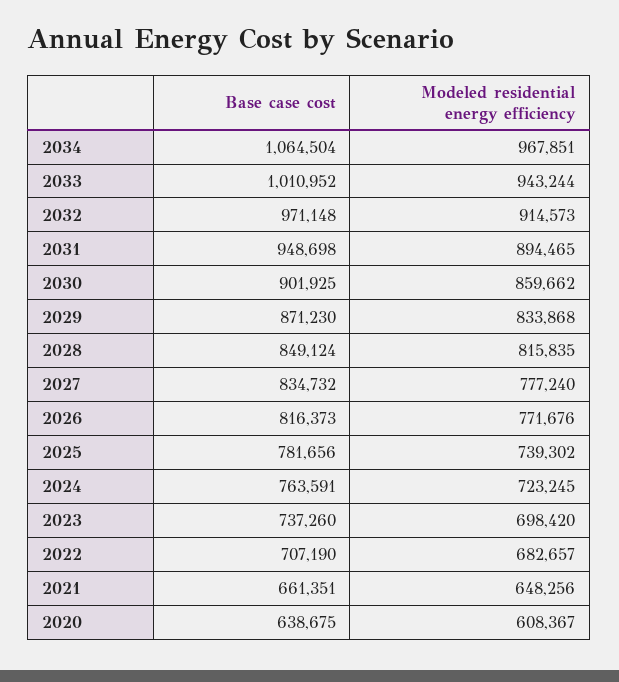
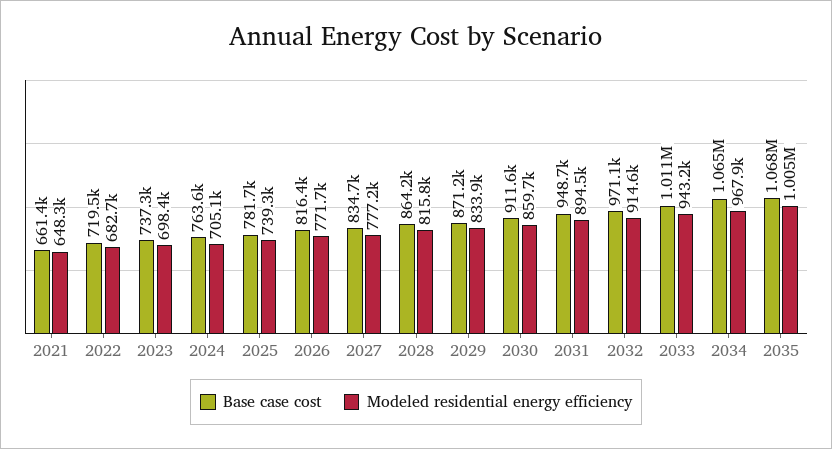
Base case cost, 2030: 901925 -> 911600
Base case cost, 2028: 849124 -> 864200
Modeled residential energy efficiency, 2024: 723245 -> 705100
Base case cost, 2022: 707190 -> 719500
Base case cost, 2020: 638675 -> none
Modeled residential energy efficiency, 2020: 608367 -> none
Base case cost, 2035: none -> 1068000
Modeled residential energy efficiency, 2035: none -> 1005000

